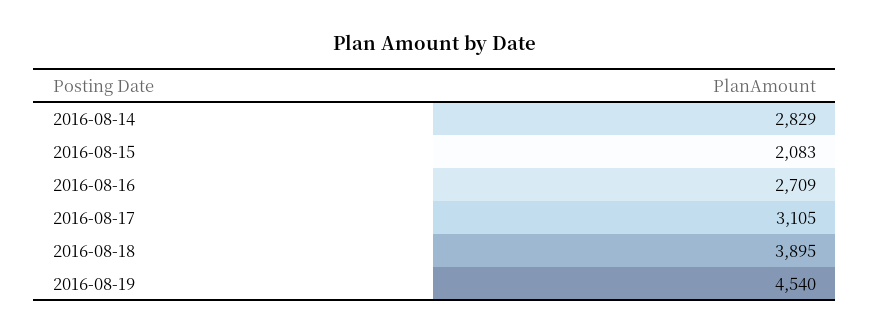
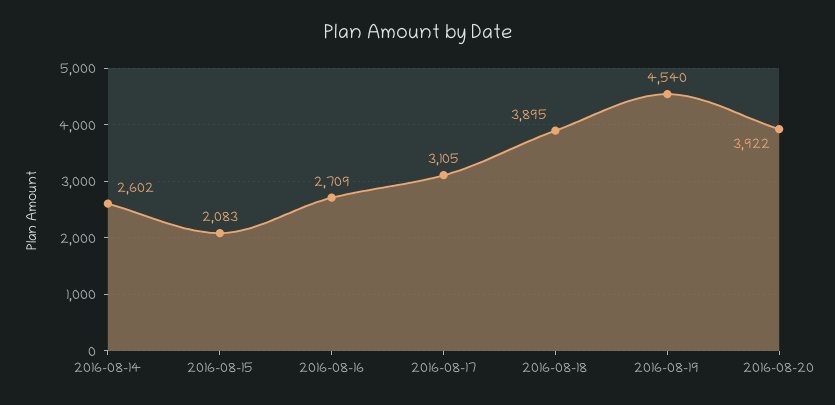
2016-08-14: 2829 -> 2602
2016-08-20: none -> 3922

